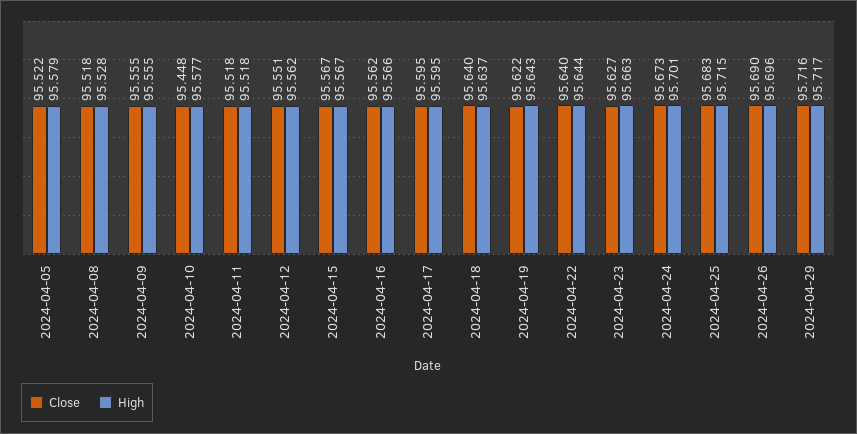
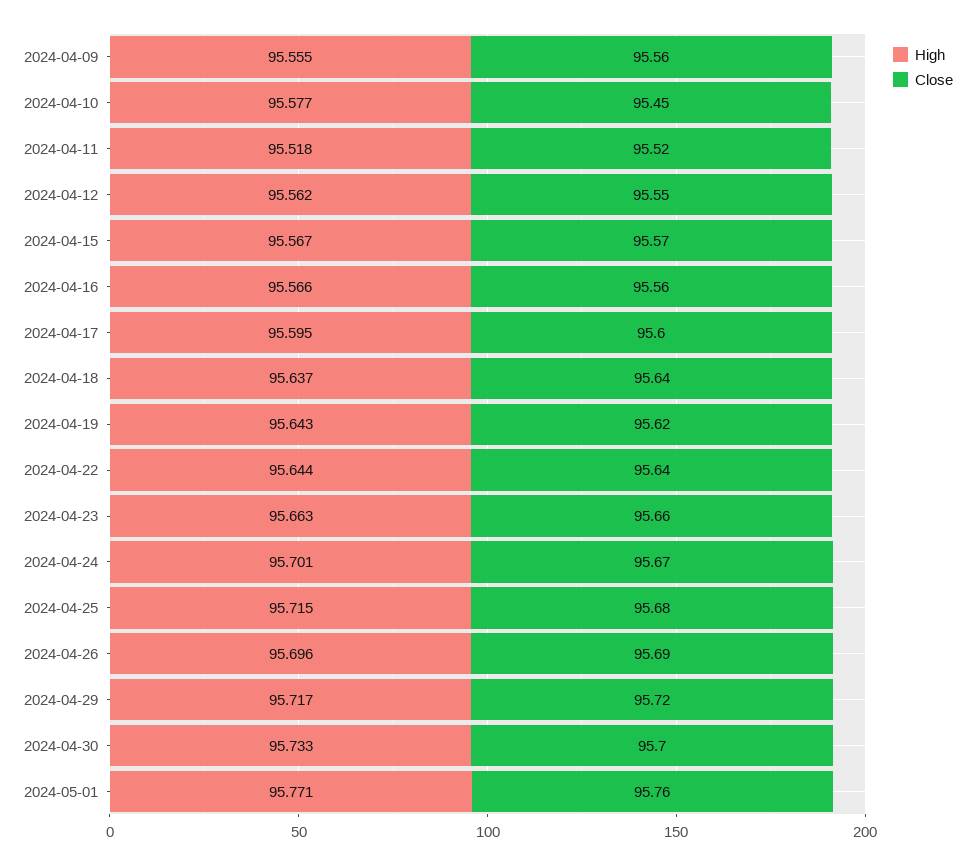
Close, 2024-04-05: 95.522 -> none
High, 2024-04-05: 95.579 -> none
Close, 2024-04-08: 95.518 -> none
High, 2024-04-08: 95.528 -> none
Close, 2024-04-23: 95.627 -> 95.66
High, 2024-04-30: none -> 95.733
Close, 2024-04-30: none -> 95.7
High, 2024-05-01: none -> 95.771
Close, 2024-05-01: none -> 95.76

